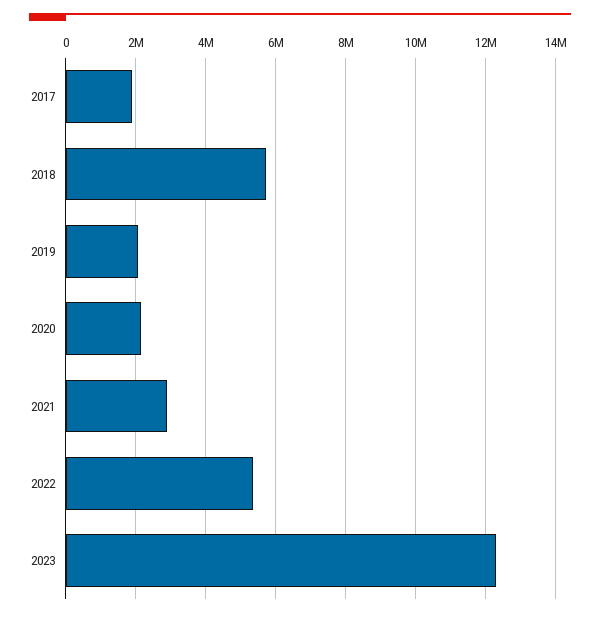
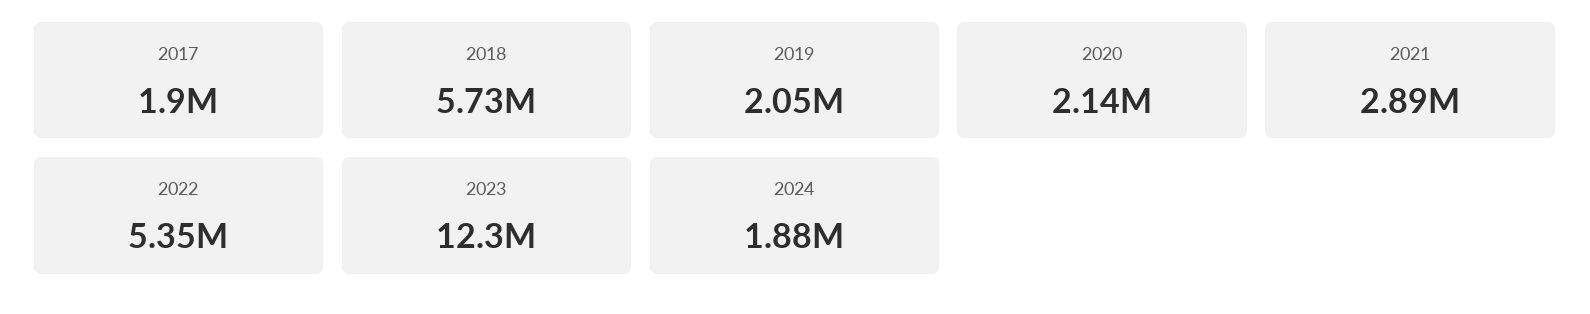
2024: none -> 1880000

